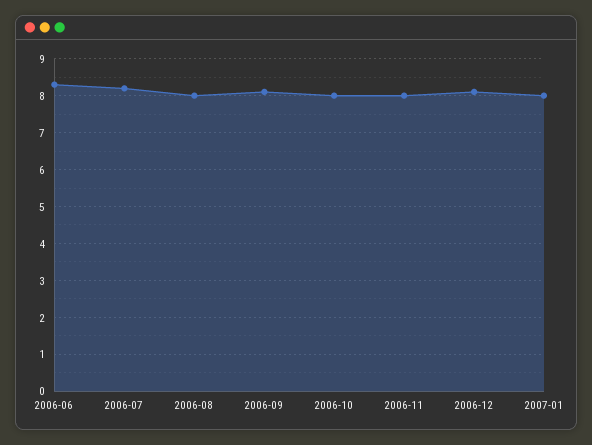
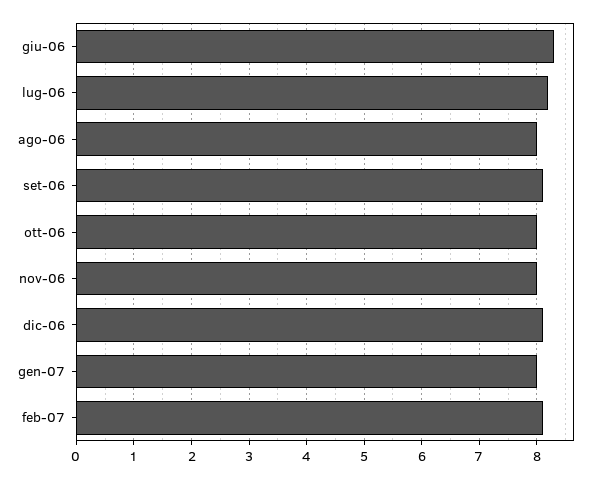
feb-07: none -> 8

